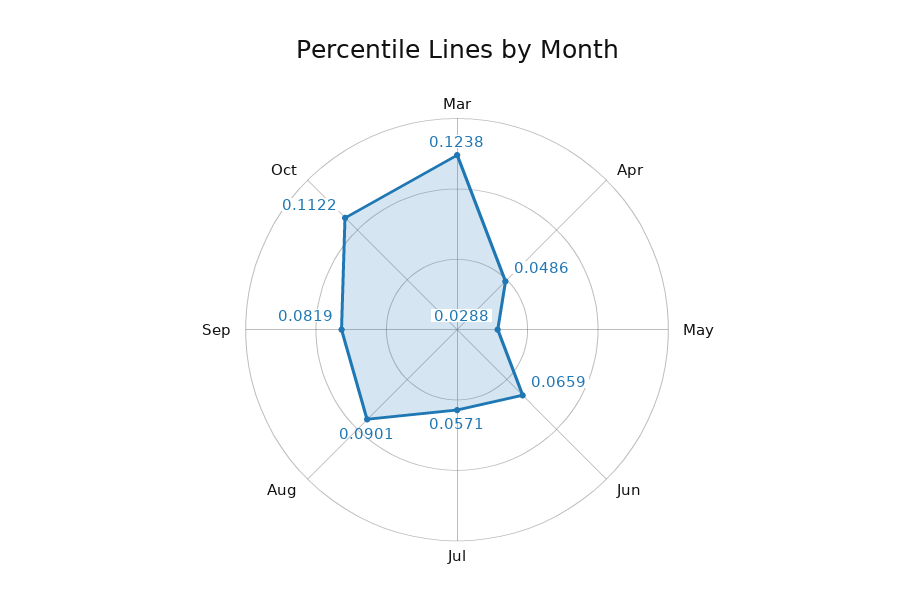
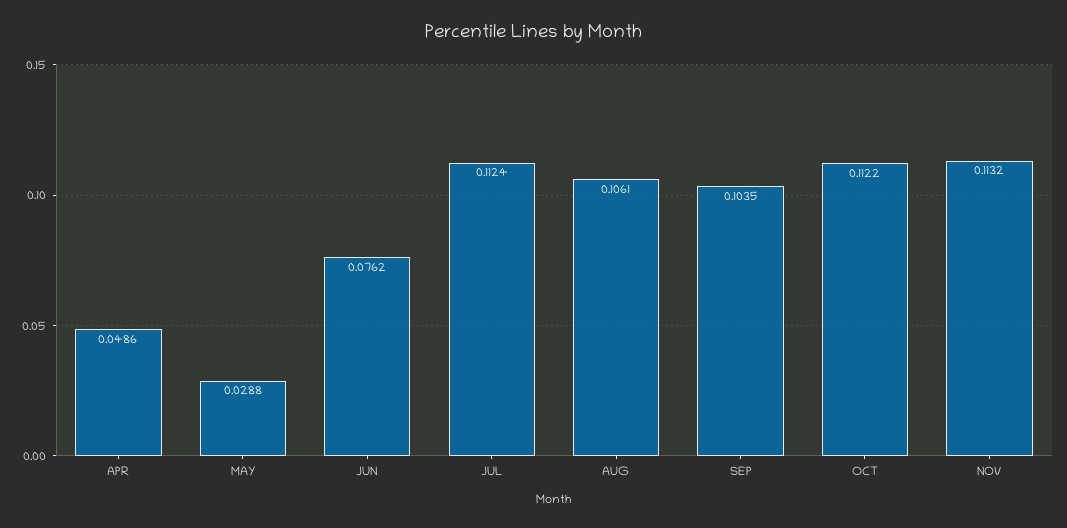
Mar: 0.1238 -> none
Jun: 0.0659 -> 0.0762
Jul: 0.0571 -> 0.1124
Aug: 0.0901 -> 0.1061
Sep: 0.0819 -> 0.1035
NOV: none -> 0.1132

